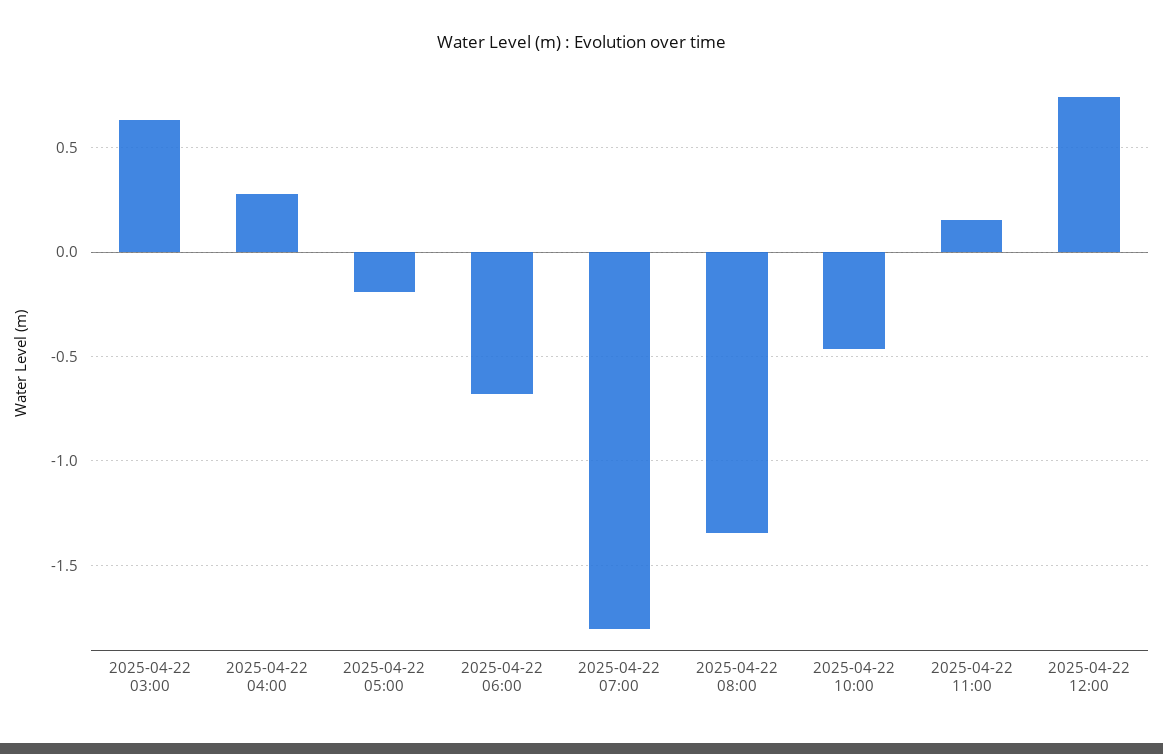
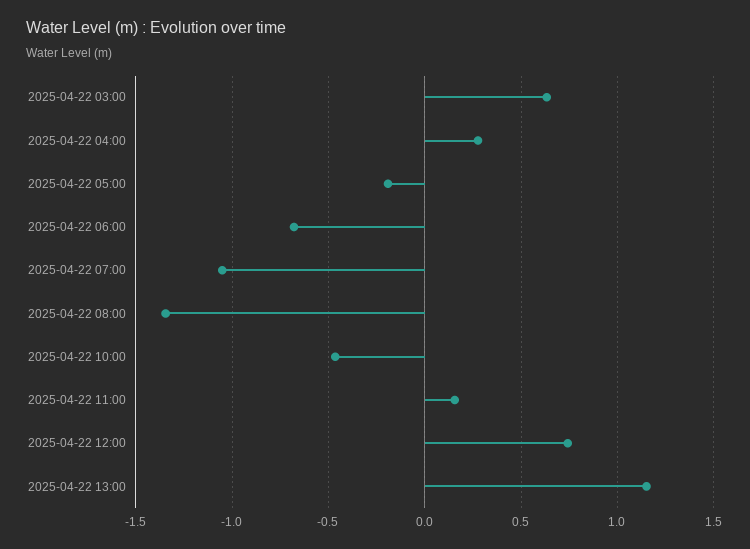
2025-04-22 07:00: -1.8 -> -1.05
2025-04-22 13:00: none -> 1.15

